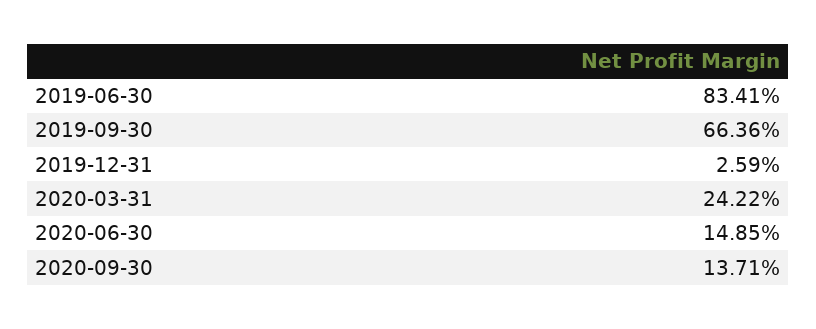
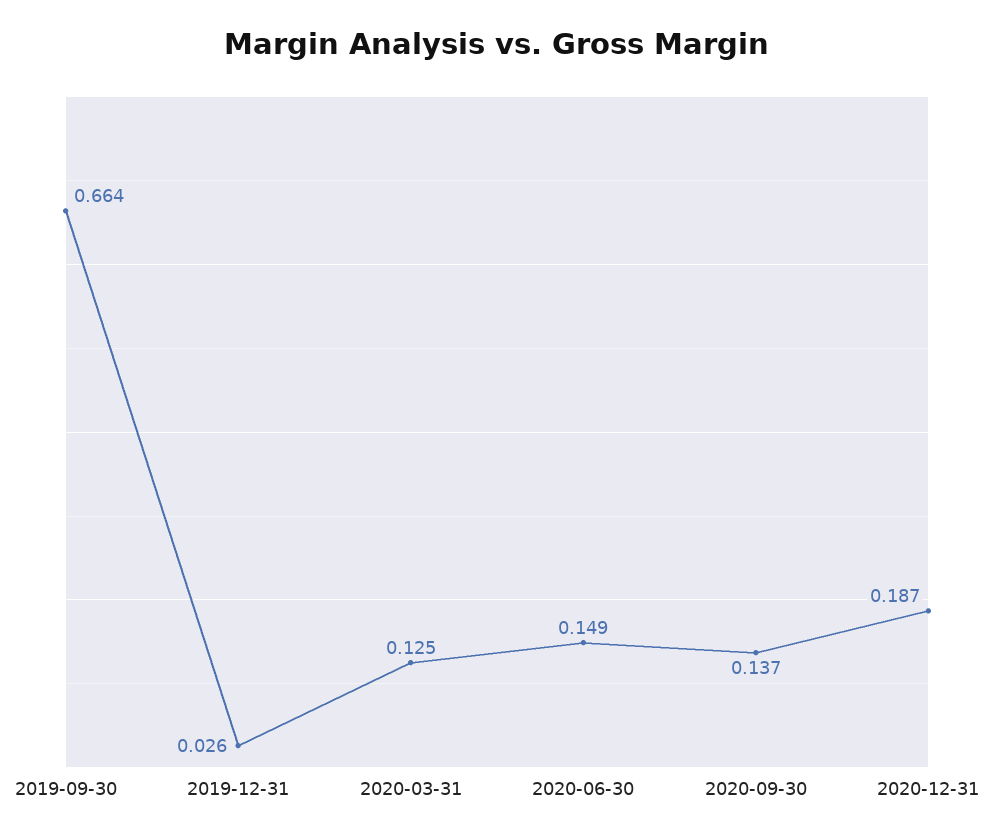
2019-06-30: 0.8341 -> none
2020-03-31: 0.2422 -> 0.125
2020-12-31: none -> 0.187

